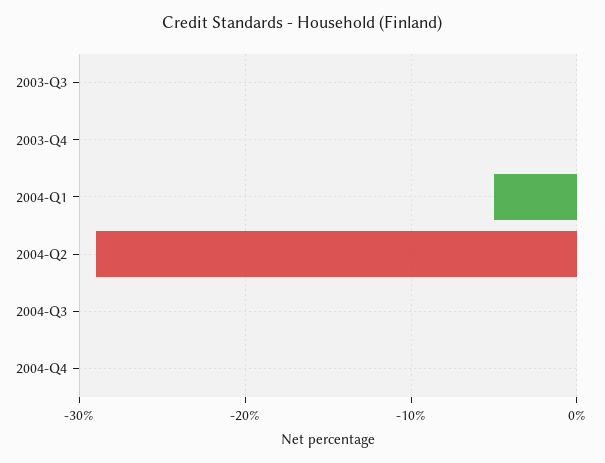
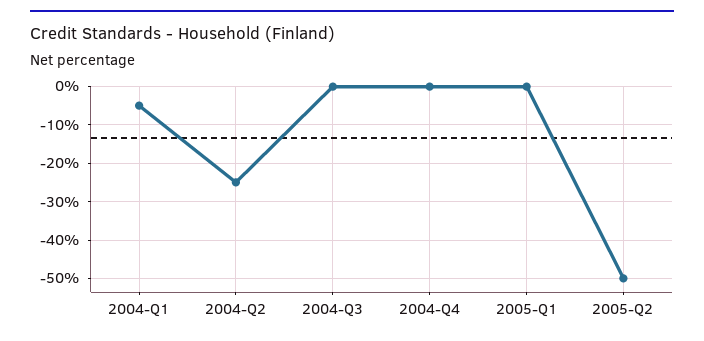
2003-Q3: 0 -> none
2003-Q4: 0 -> none
2004-Q2: -29 -> -25
2005-Q1: none -> 0
2005-Q2: none -> -50

